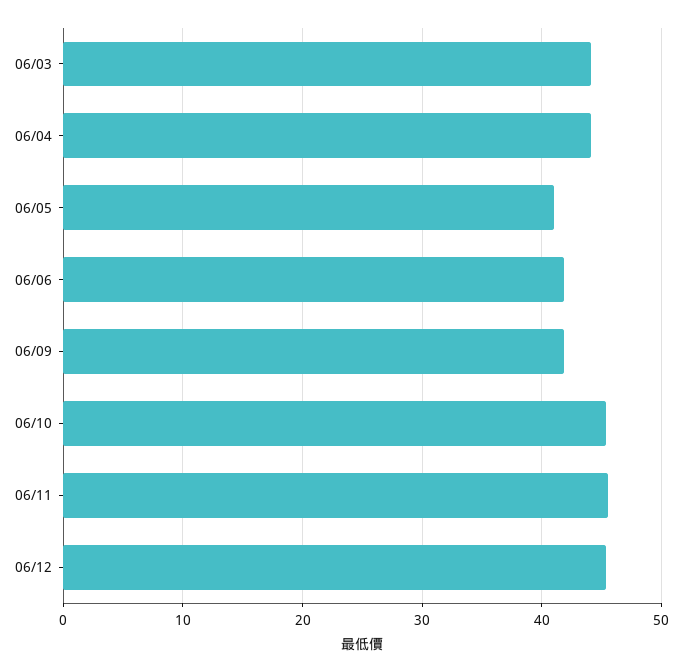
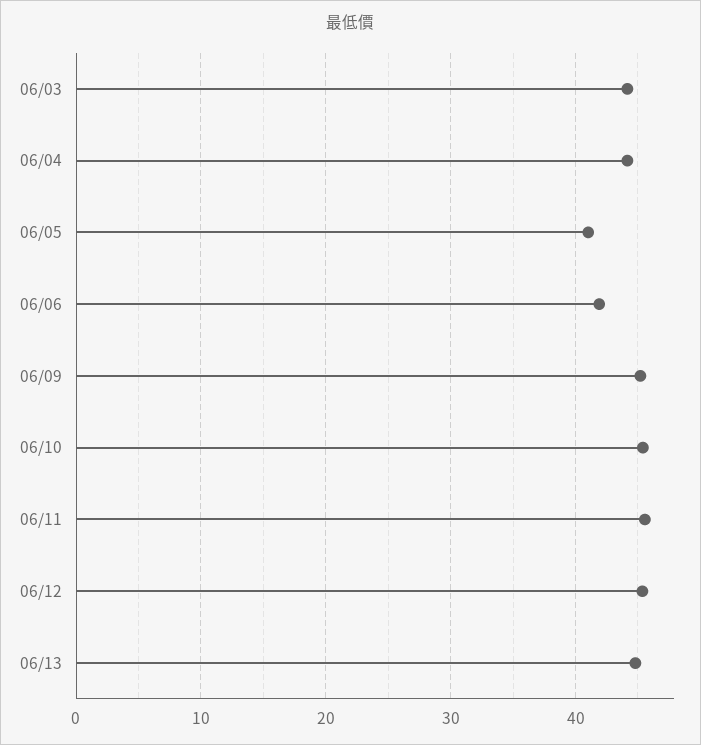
06/09: 42 -> 45
06/13: none -> 45

